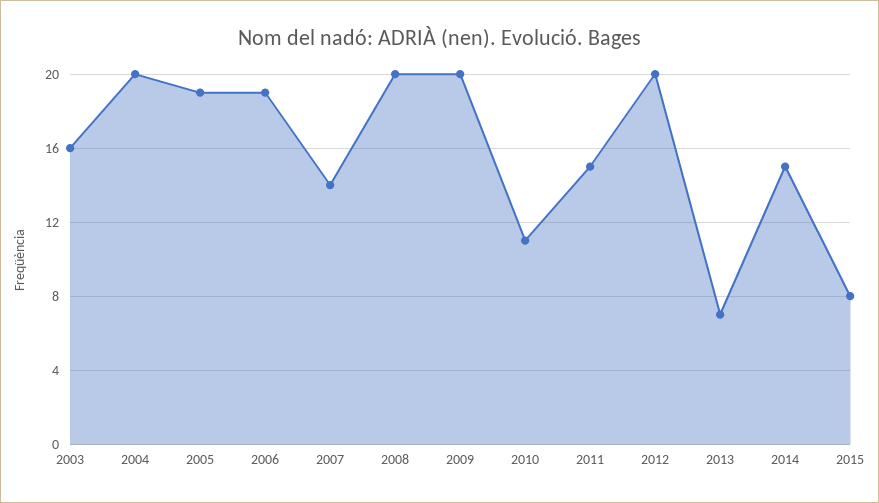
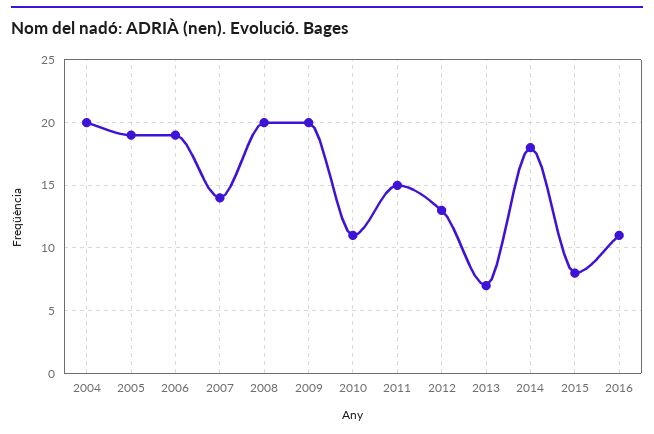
2003: 16 -> none
2012: 20 -> 13
2014: 15 -> 18
2016: none -> 11

